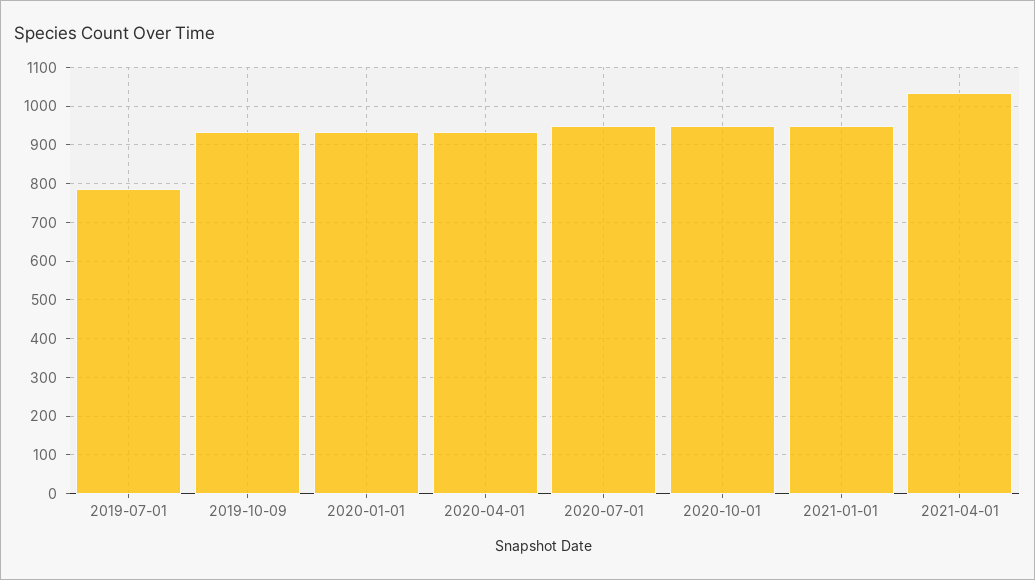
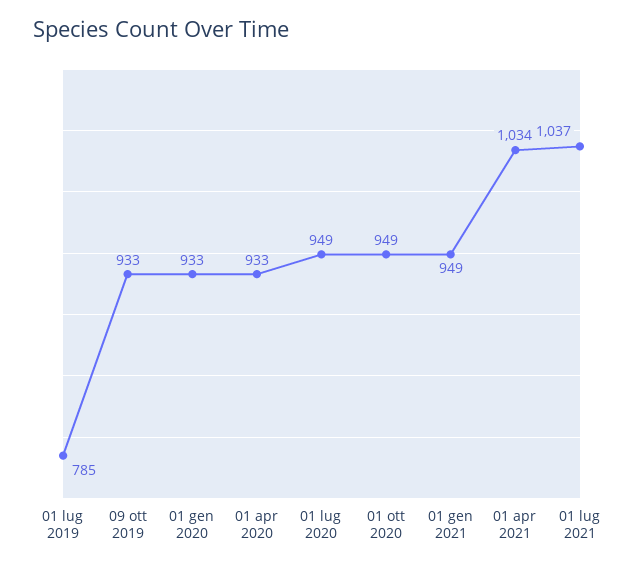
01 lug 2021: none -> 1037

